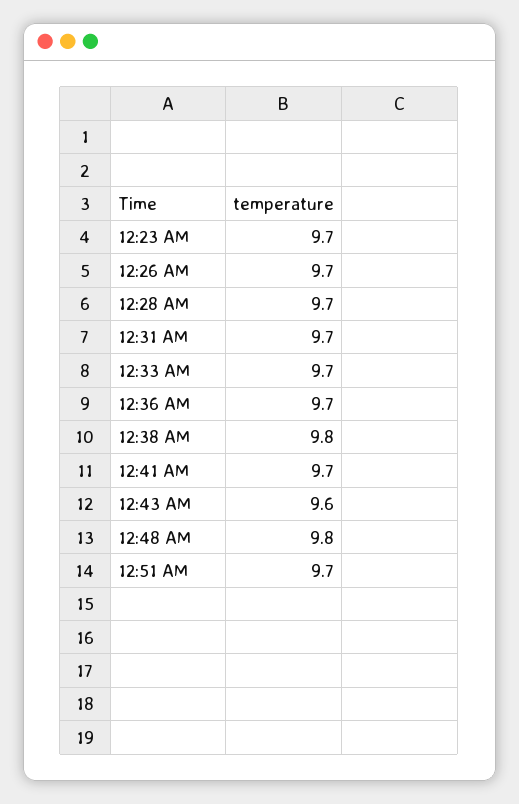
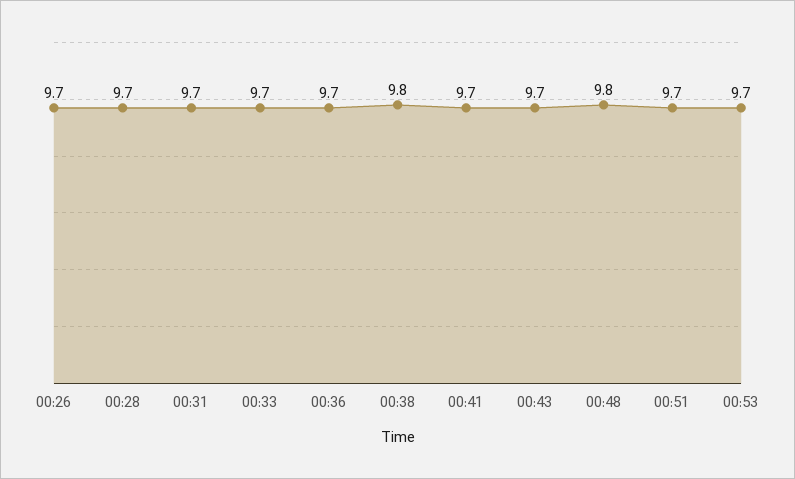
12:23 AM: 9.7 -> none
12:43 AM: 9.6 -> 9.7
00:53: none -> 9.7

